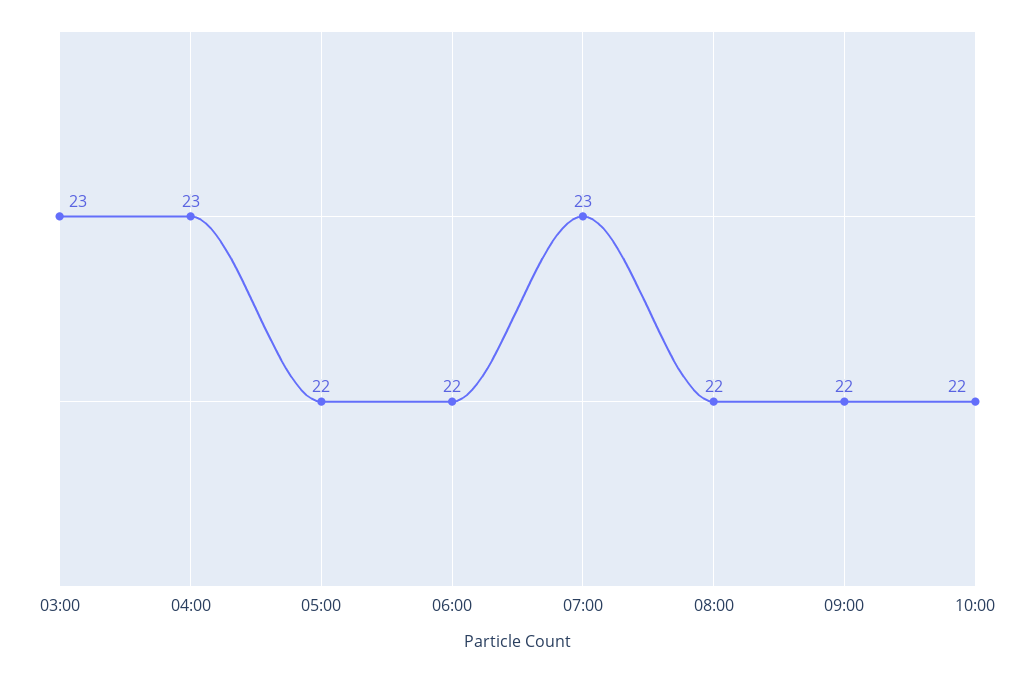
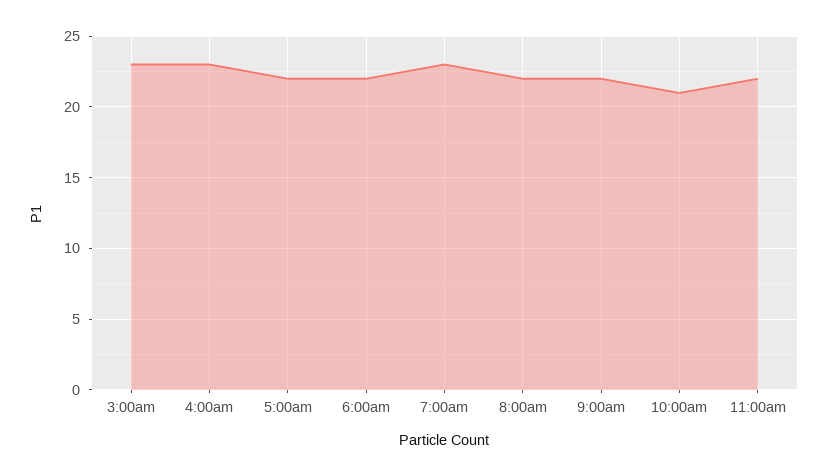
10:00: 22 -> 21
11:00am: none -> 22

